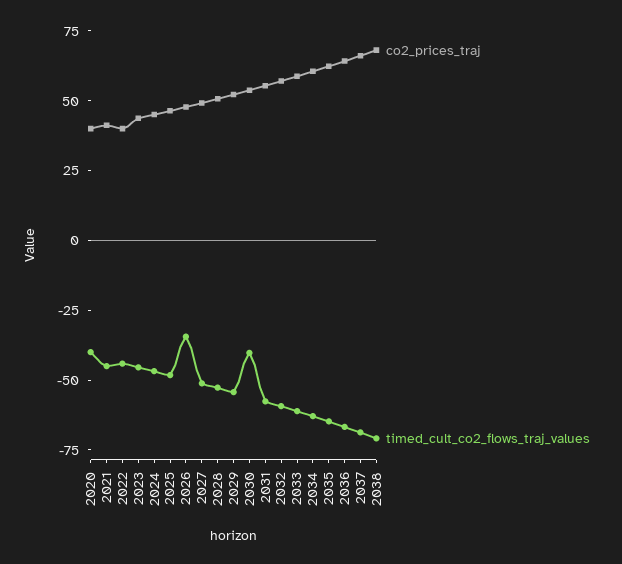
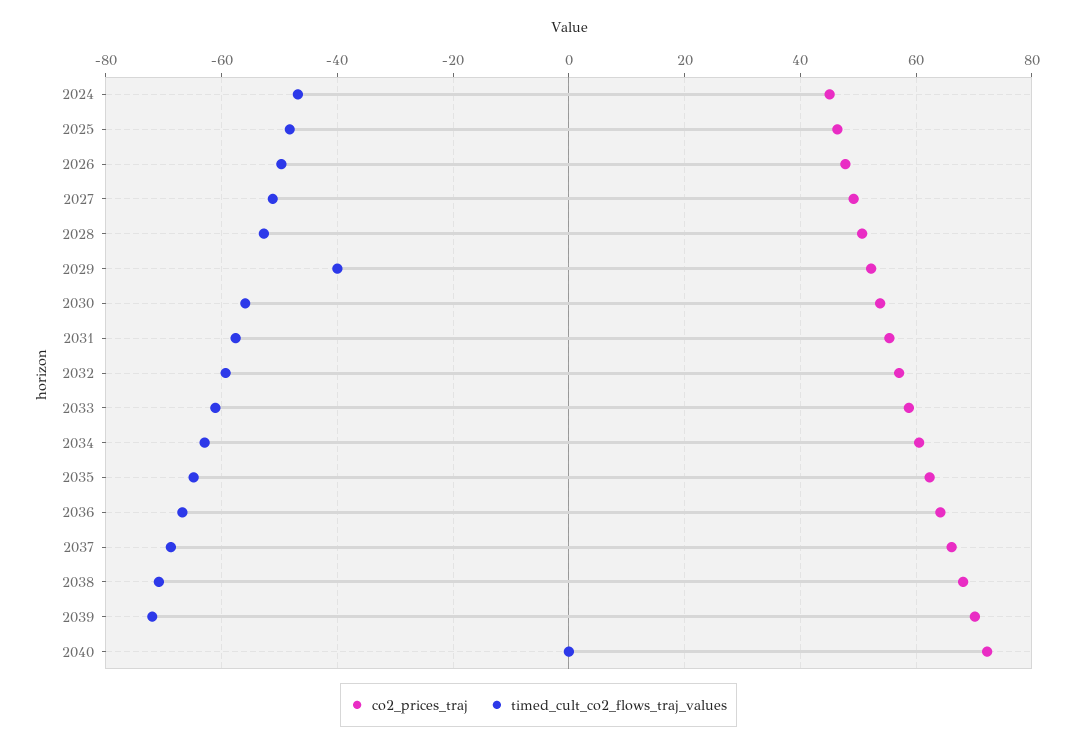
co2_prices_traj, 2020: 40 -> none
timed_cult_co2_flows_traj_values, 2020: -40 -> none
co2_prices_traj, 2021: 40 -> none
timed_cult_co2_flows_traj_values, 2021: -45 -> none
co2_prices_traj, 2022: 40 -> none
timed_cult_co2_flows_traj_values, 2022: -45 -> none
co2_prices_traj, 2023: 45 -> none
timed_cult_co2_flows_traj_values, 2023: -45 -> none
timed_cult_co2_flows_traj_values, 2026: -35 -> -50
timed_cult_co2_flows_traj_values, 2029: -55 -> -40
timed_cult_co2_flows_traj_values, 2030: -40 -> -56
co2_prices_traj, 2039: none -> 70
timed_cult_co2_flows_traj_values, 2039: none -> -72
co2_prices_traj, 2040: none -> 72
timed_cult_co2_flows_traj_values, 2040: none -> 0

